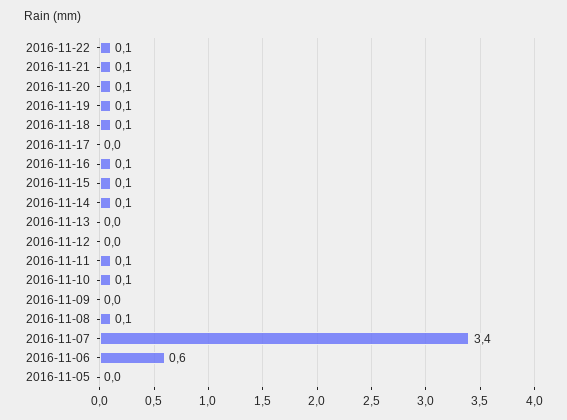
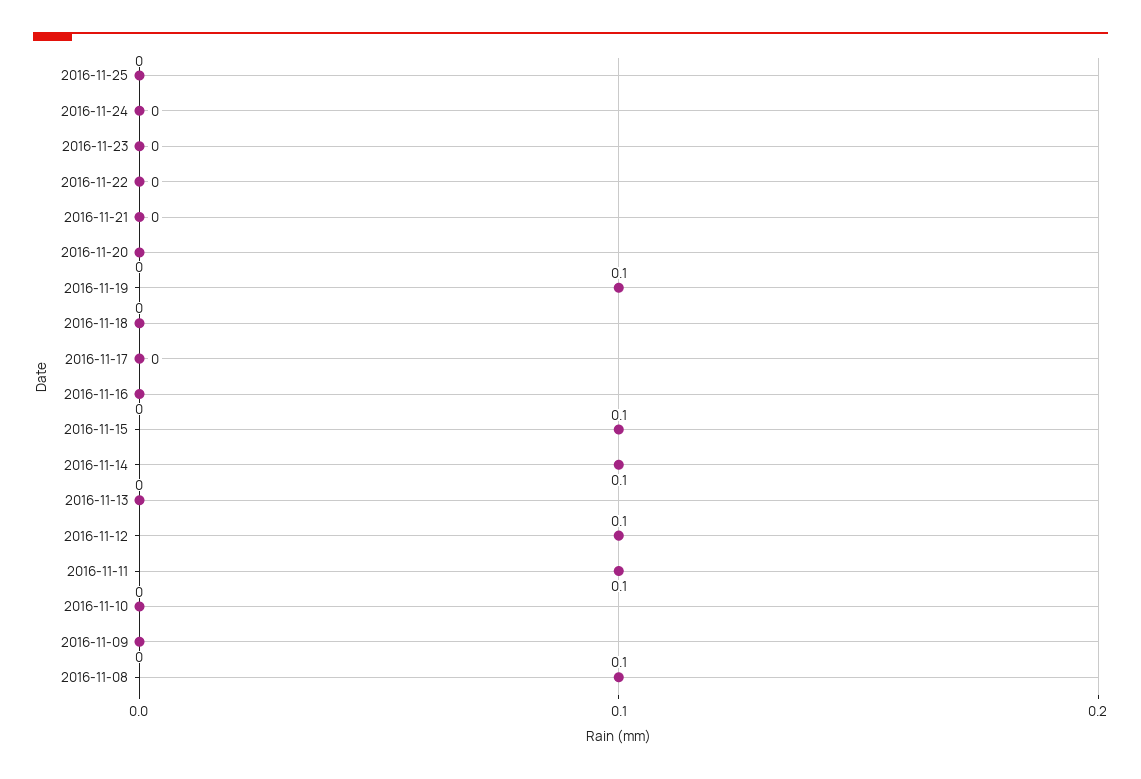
2016-11-22: 0.1 -> 0
2016-11-21: 0.1 -> 0
2016-11-20: 0.1 -> 0
2016-11-18: 0.1 -> 0
2016-11-16: 0.1 -> 0
2016-11-12: 0 -> 0.1
2016-11-10: 0.1 -> 0
2016-11-07: 3.4 -> none
2016-11-06: 0.6 -> none
2016-11-05: 0 -> none
2016-11-25: none -> 0
2016-11-24: none -> 0
2016-11-23: none -> 0

